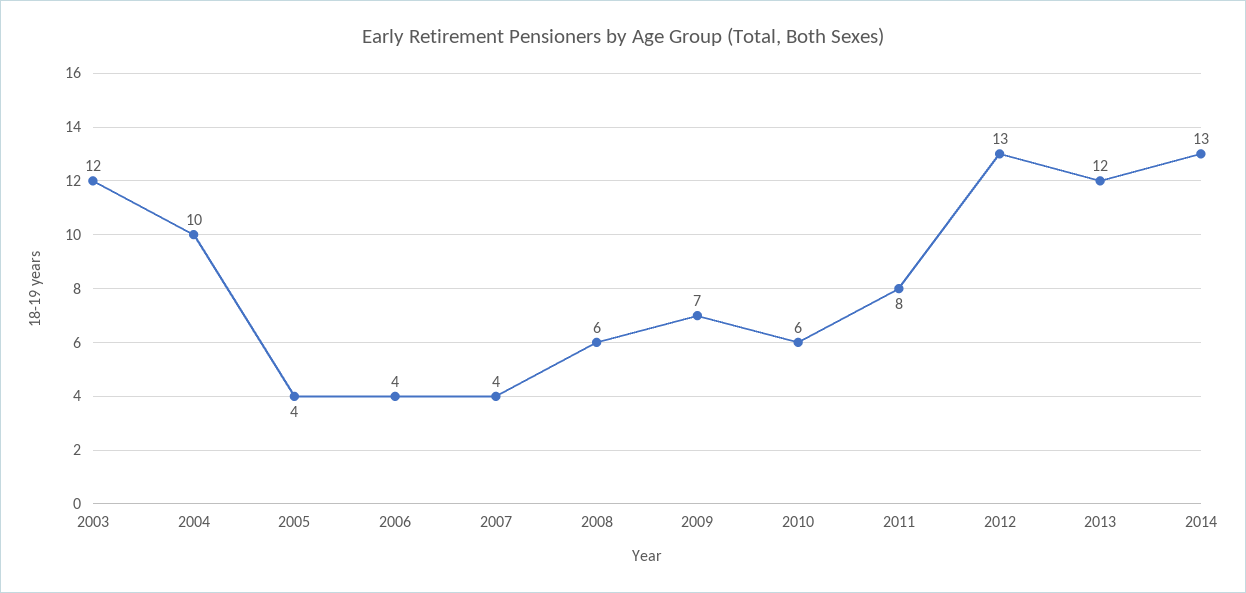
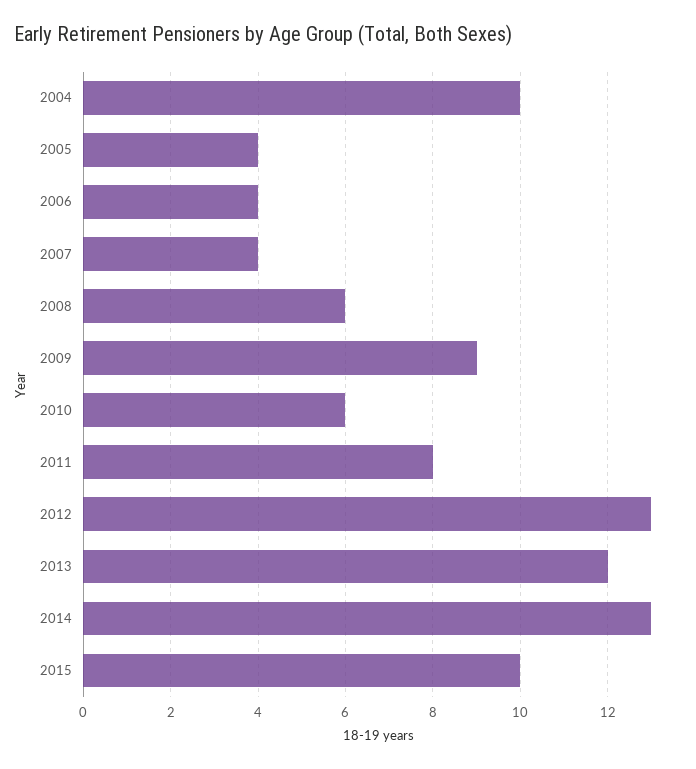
2003: 12 -> none
2009: 7 -> 9
2015: none -> 10

